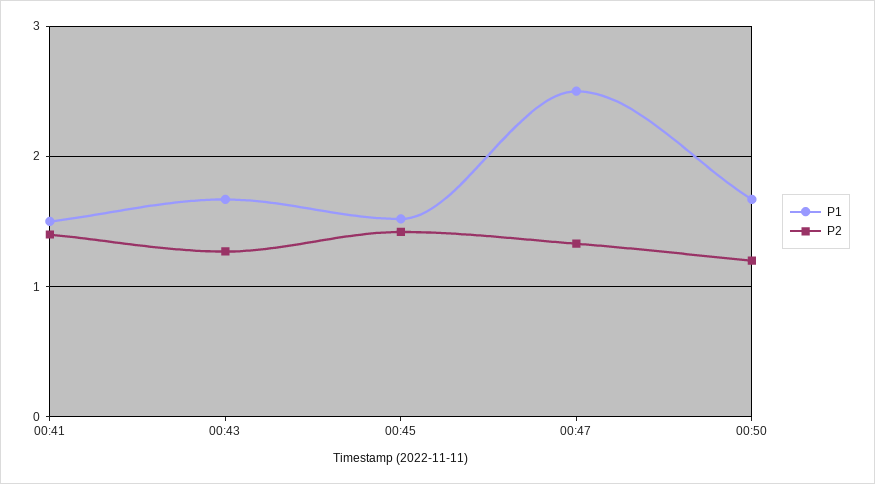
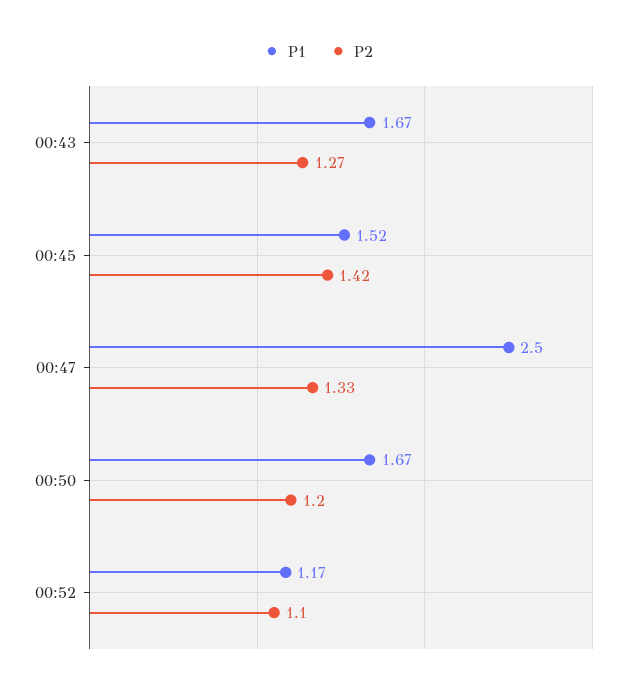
P1, 00:41: 1.5 -> none
P2, 00:41: 1.4 -> none
P1, 00:52: none -> 1.17
P2, 00:52: none -> 1.1

